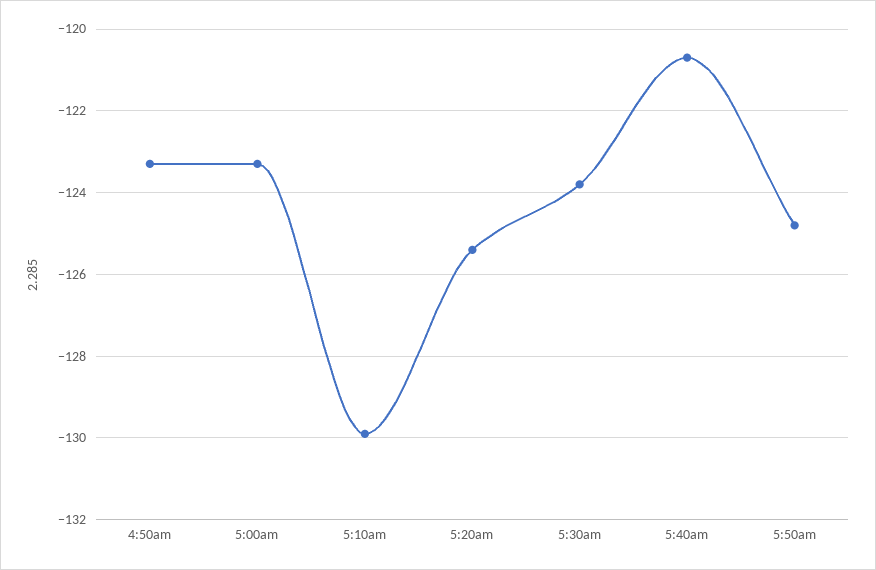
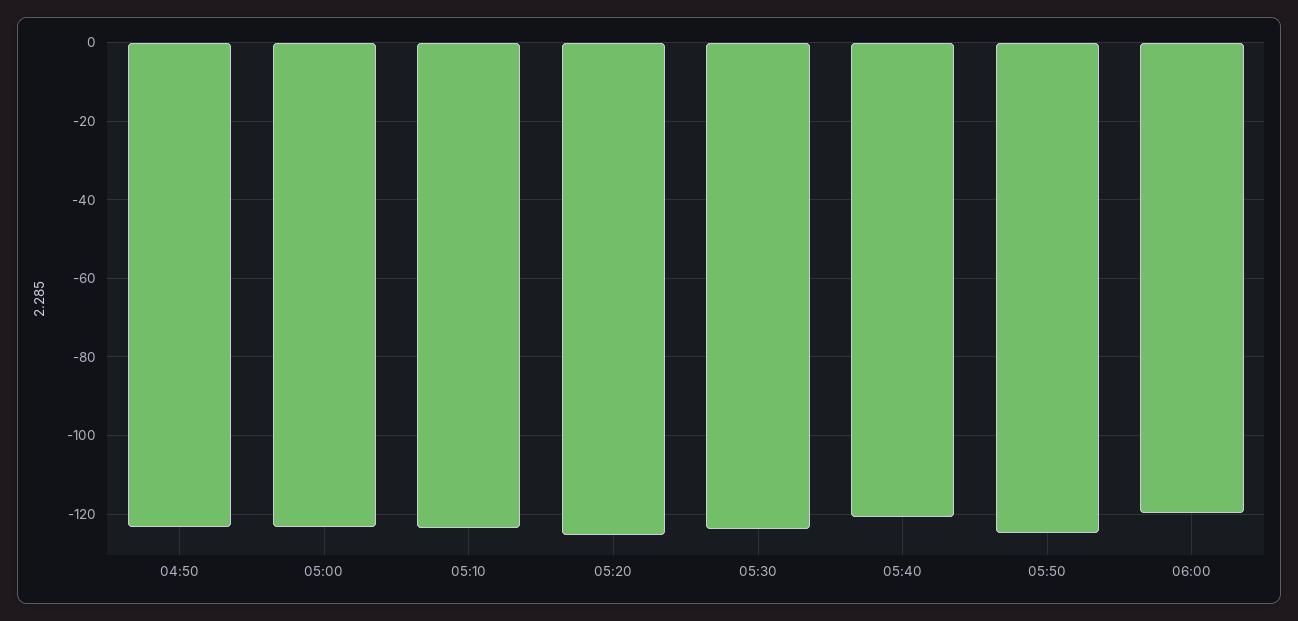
5:10am: -130 -> -124
06:00: none -> -120

